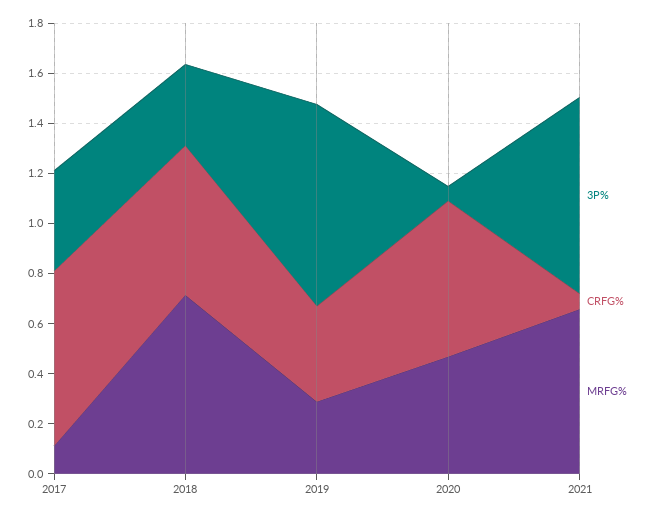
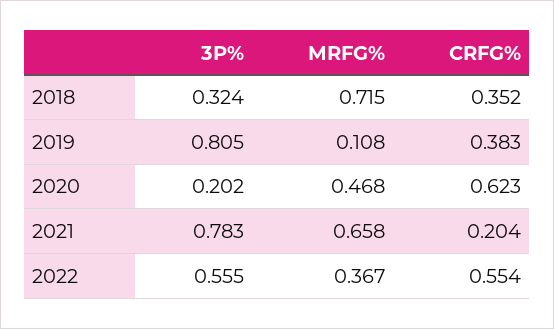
3P%, 2017: 0.4 -> none
CRFG%, 2017: 0.7 -> none
MRFG%, 2017: 0.1 -> none
CRFG%, 2018: 0.6 -> 0.352
MRFG%, 2019: 0.3 -> 0.108
3P%, 2020: 0.05 -> 0.202
CRFG%, 2021: 0.05 -> 0.204
3P%, 2022: none -> 0.555
MRFG%, 2022: none -> 0.367
CRFG%, 2022: none -> 0.554

